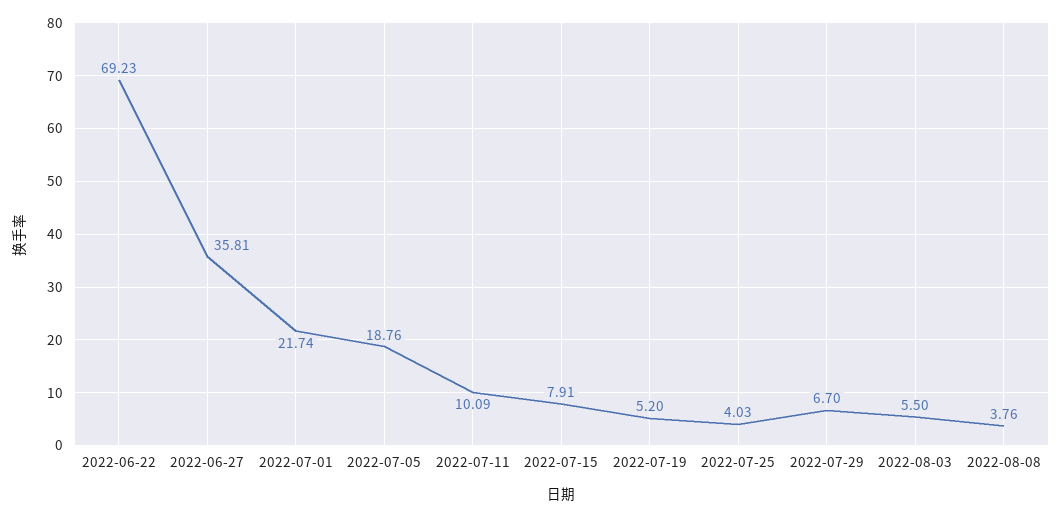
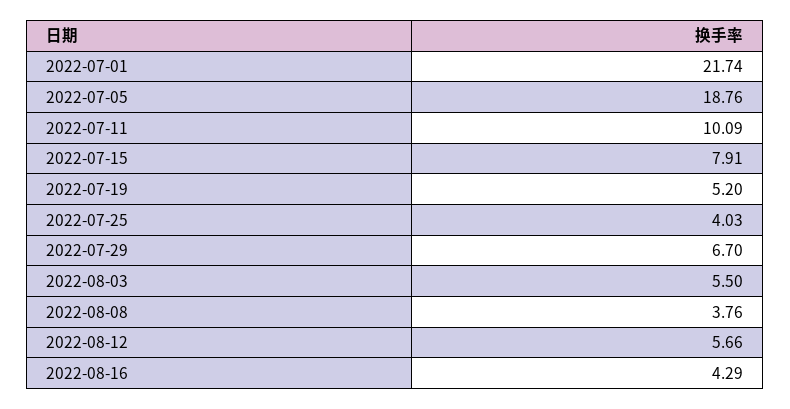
2022-06-22: 69.23 -> none
2022-06-27: 35.81 -> none
2022-08-12: none -> 5.66
2022-08-16: none -> 4.29

